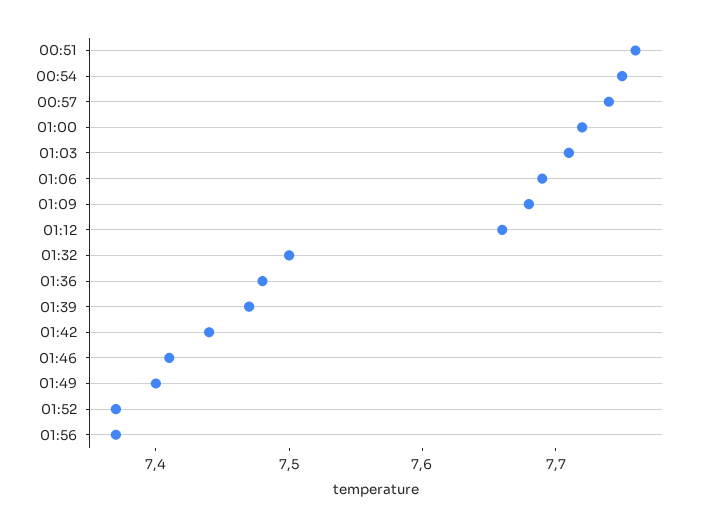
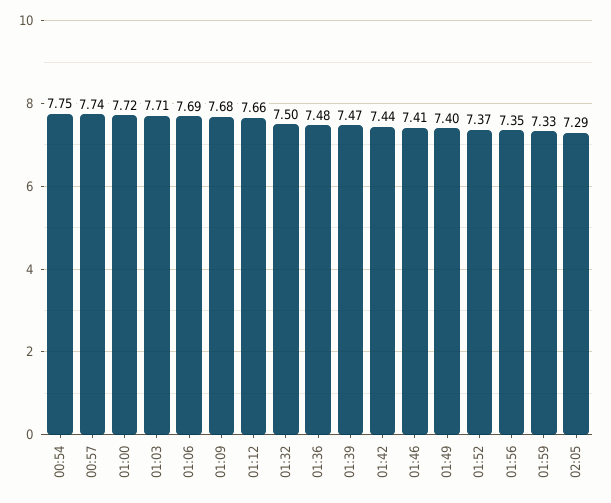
00:51: 7.76 -> none
01:56: 7.37 -> 7.35
01:59: none -> 7.33
02:05: none -> 7.29

